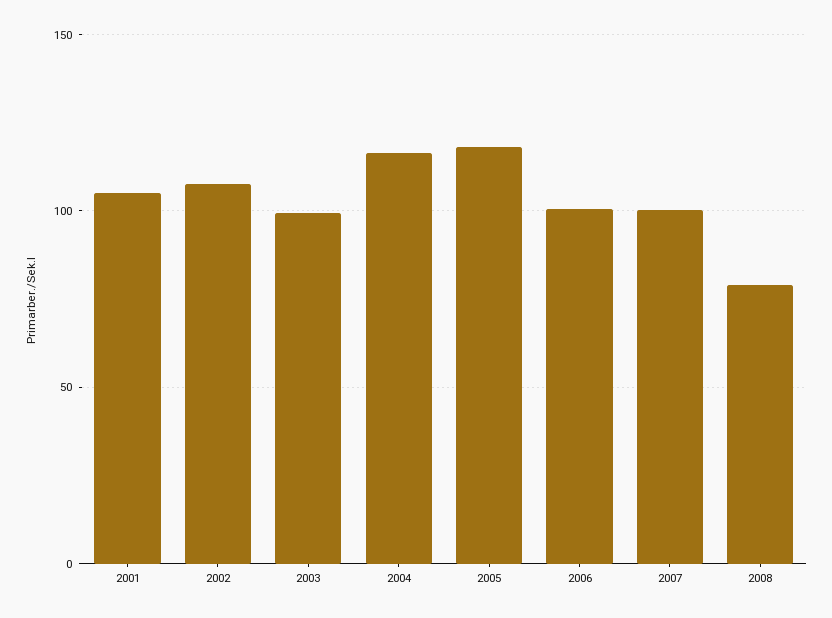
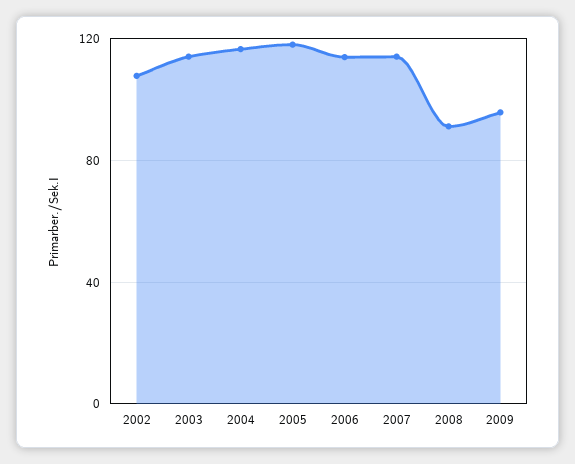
2001: 105 -> none
2003: 100 -> 115
2006: 100 -> 115
2007: 100 -> 115
2008: 80 -> 90
2009: none -> 95

